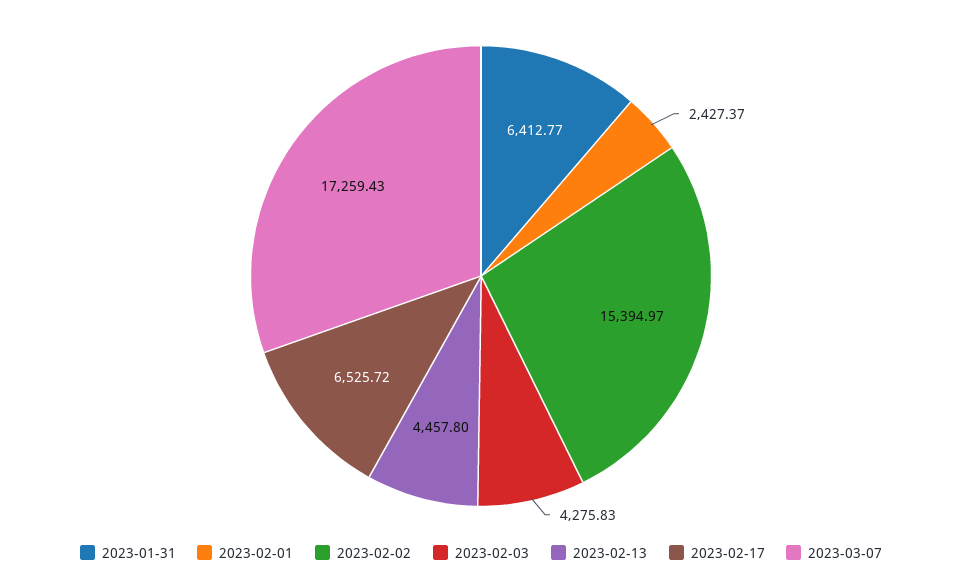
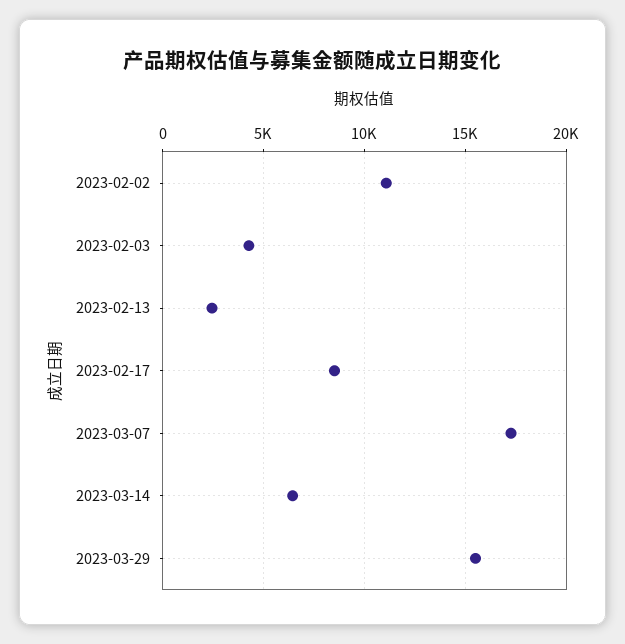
2023-01-31: 6412.77 -> none
2023-02-01: 2427.37 -> none
2023-02-02: 15394.97 -> 11000
2023-02-13: 4457.8 -> 2500
2023-02-17: 6525.72 -> 8500
2023-03-14: none -> 6500
2023-03-29: none -> 15500

